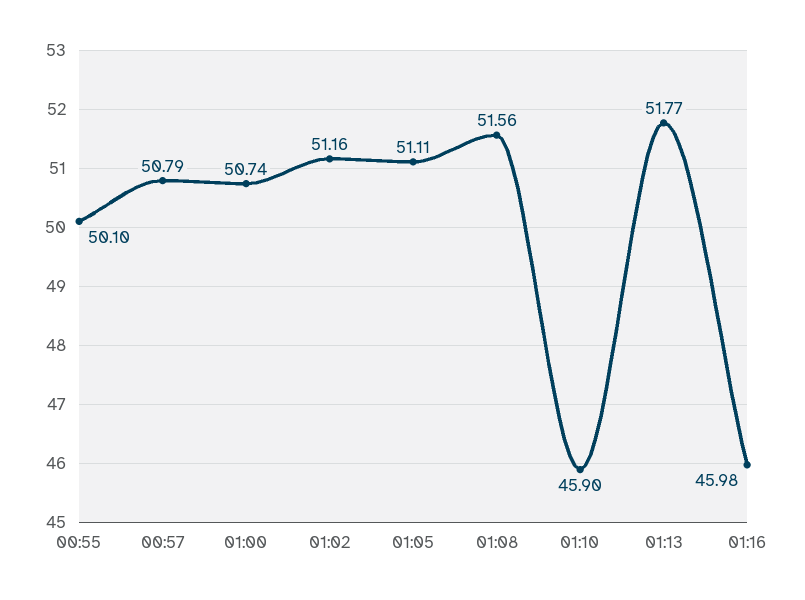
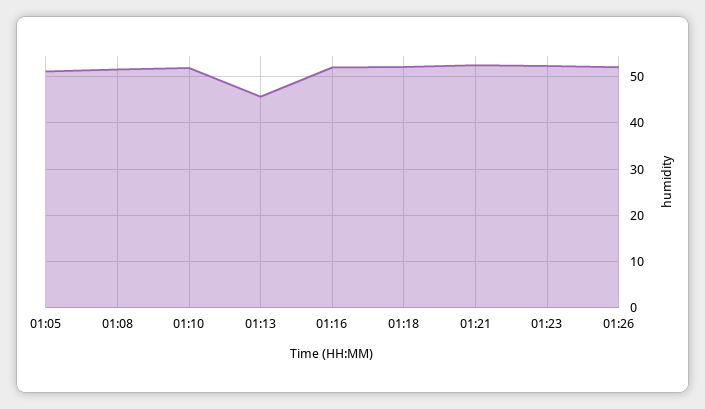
00:55: 50.1 -> none
00:57: 50.79 -> none
01:00: 50.74 -> none
01:02: 51.16 -> none
01:10: 45.9 -> 52
01:13: 51.77 -> 46
01:16: 45.98 -> 52
01:18: none -> 52
01:21: none -> 52
01:23: none -> 52
01:26: none -> 52

